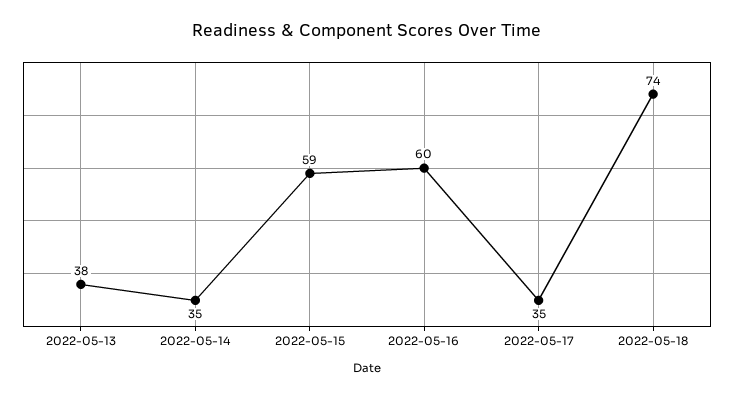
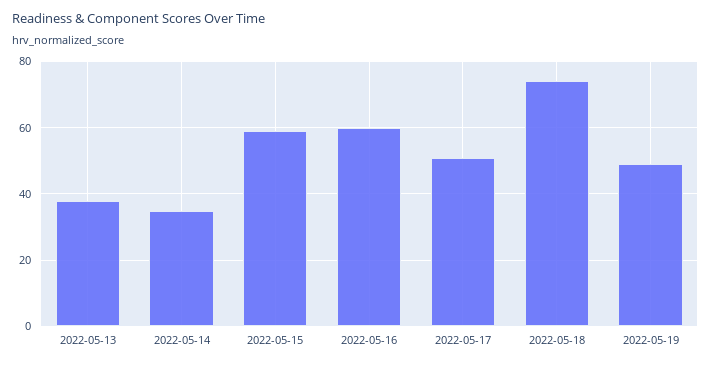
2022-05-17: 35 -> 50
2022-05-19: none -> 50

